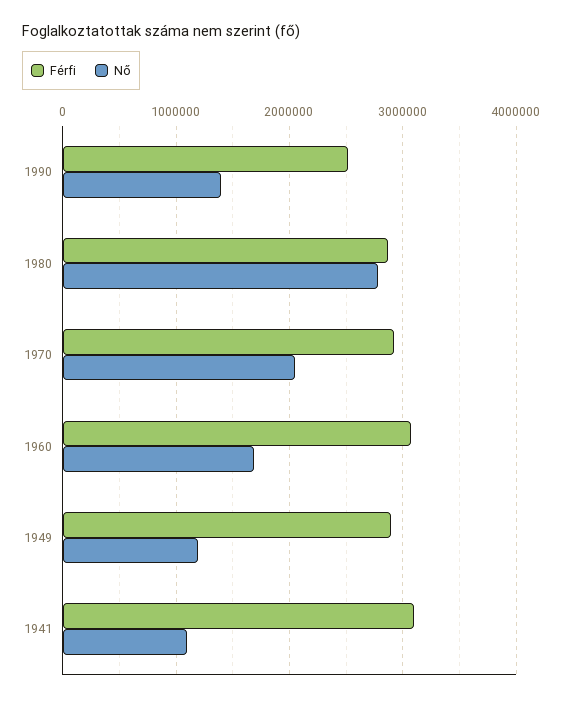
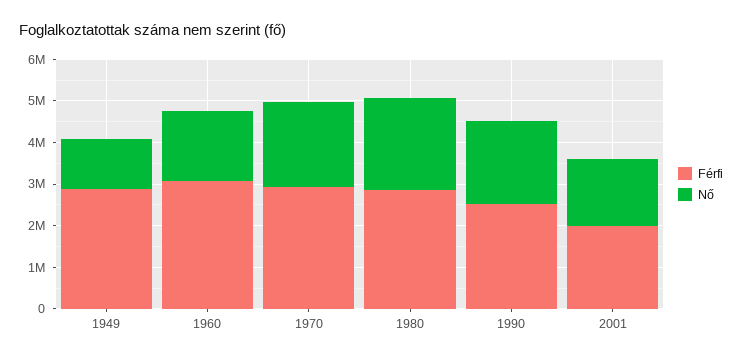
Nő, 1990: 1400000 -> 2000000
Nő, 1980: 2800000 -> 2200000
Férfi, 1941: 3100000 -> none
Nő, 1941: 1100000 -> none
Férfi, 2001: none -> 2000000
Nő, 2001: none -> 1600000

